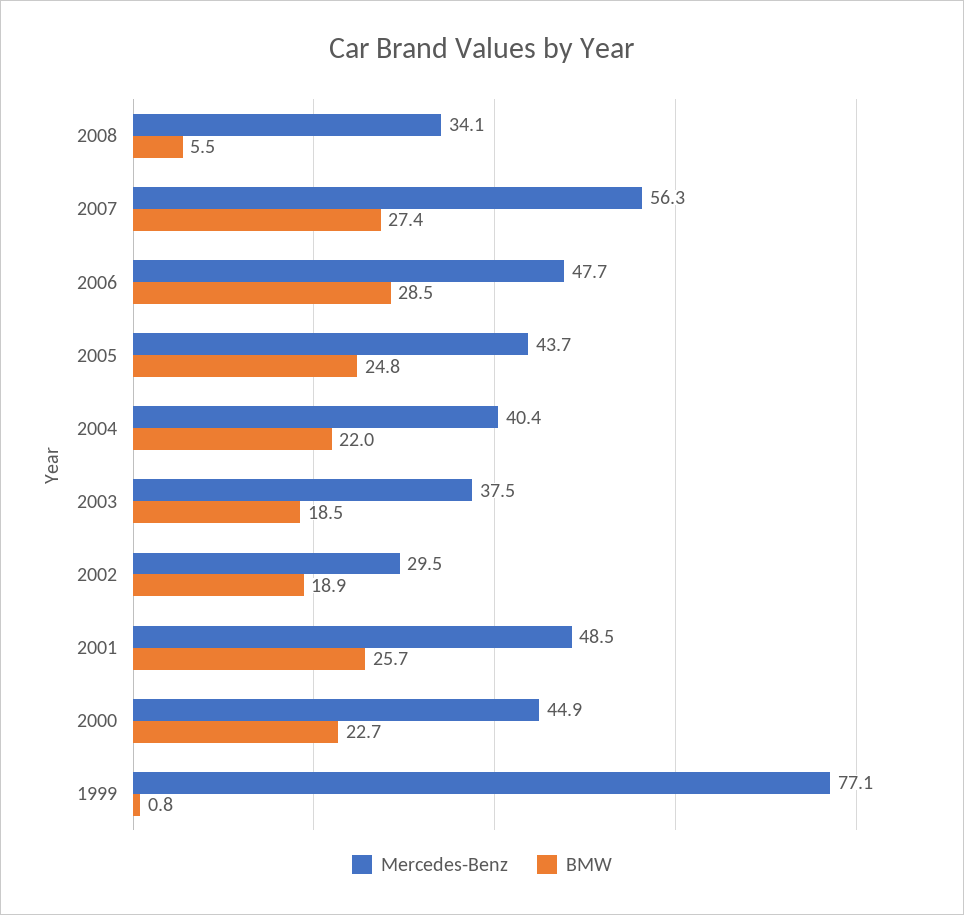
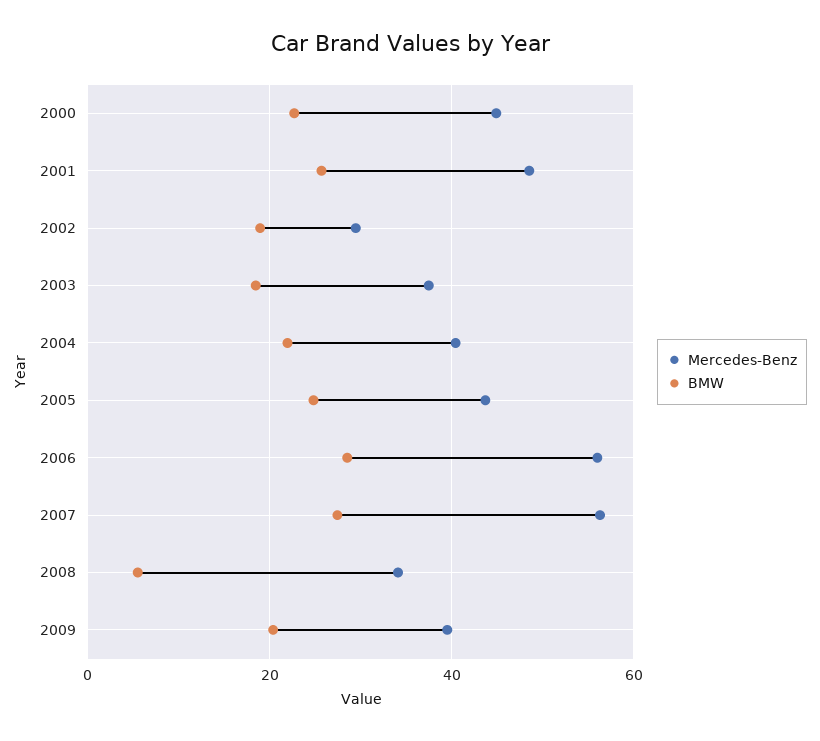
Mercedes-Benz, 2006: 47.7 -> 56
Mercedes-Benz, 1999: 77.1 -> none
BMW, 1999: 0.8 -> none
Mercedes-Benz, 2009: none -> 40
BMW, 2009: none -> 20

